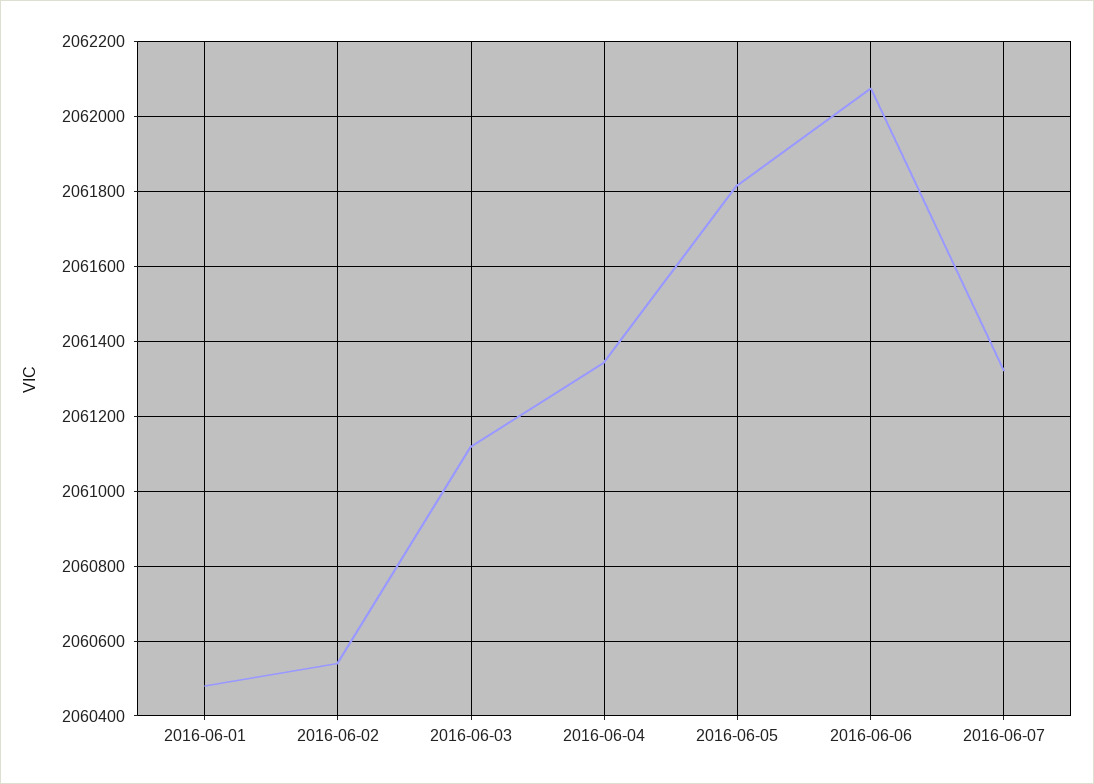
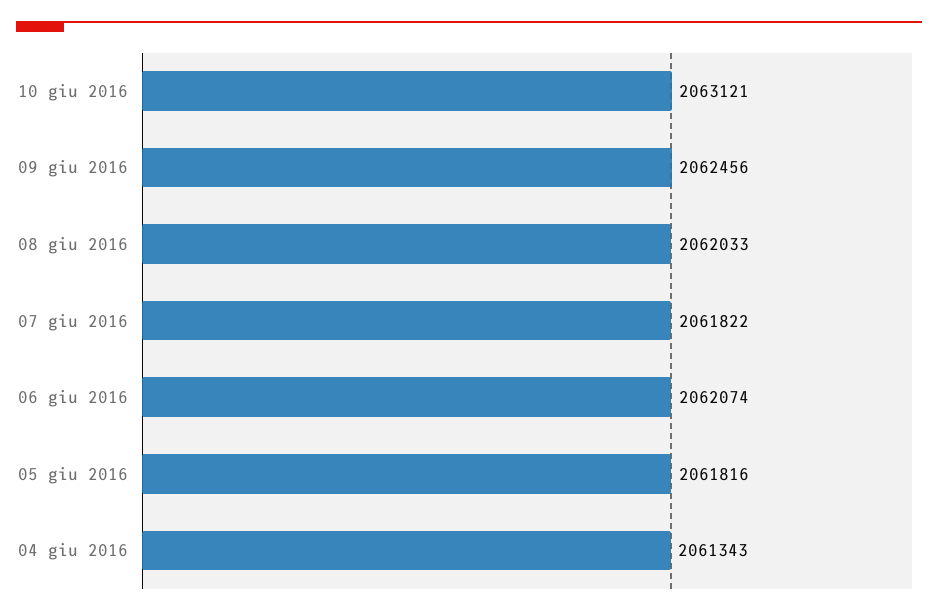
2016-06-01: 2060480 -> none
2016-06-02: 2060540 -> none
2016-06-03: 2061120 -> none
2016-06-07: 2061320 -> 2061822
10 giu 2016: none -> 2063121
09 giu 2016: none -> 2062456
08 giu 2016: none -> 2062033

